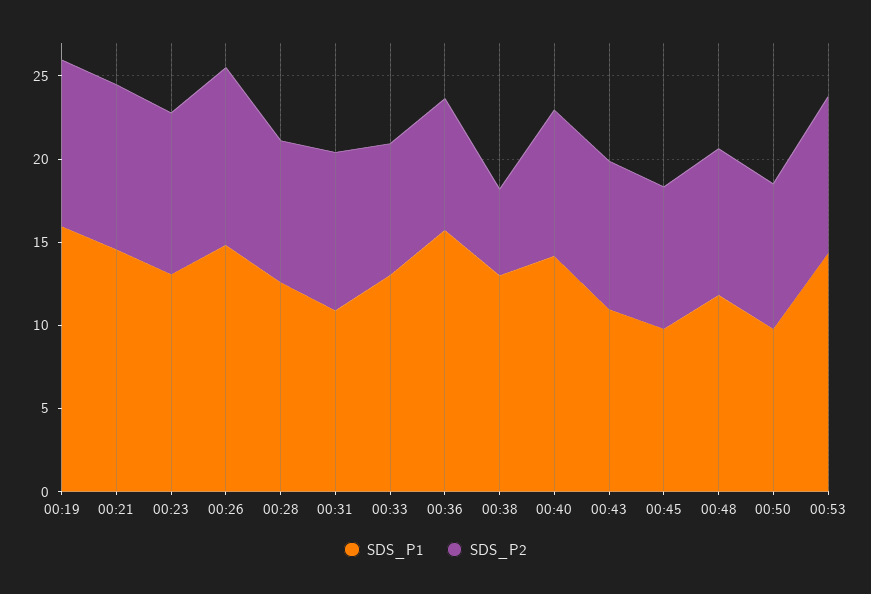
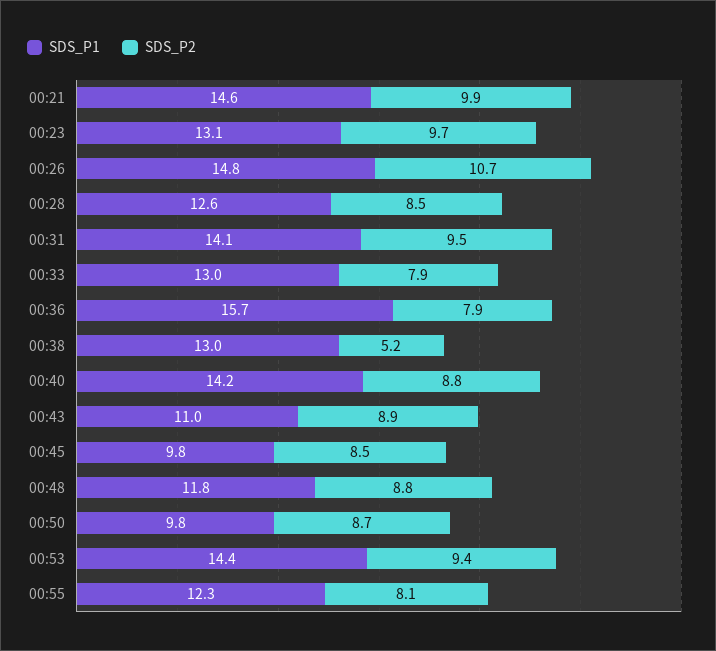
SDS_P1, 00:19: 16 -> none
SDS_P2, 00:19: 10 -> none
SDS_P1, 00:31: 11 -> 14.1
SDS_P1, 00:55: none -> 12.3
SDS_P2, 00:55: none -> 8.1

